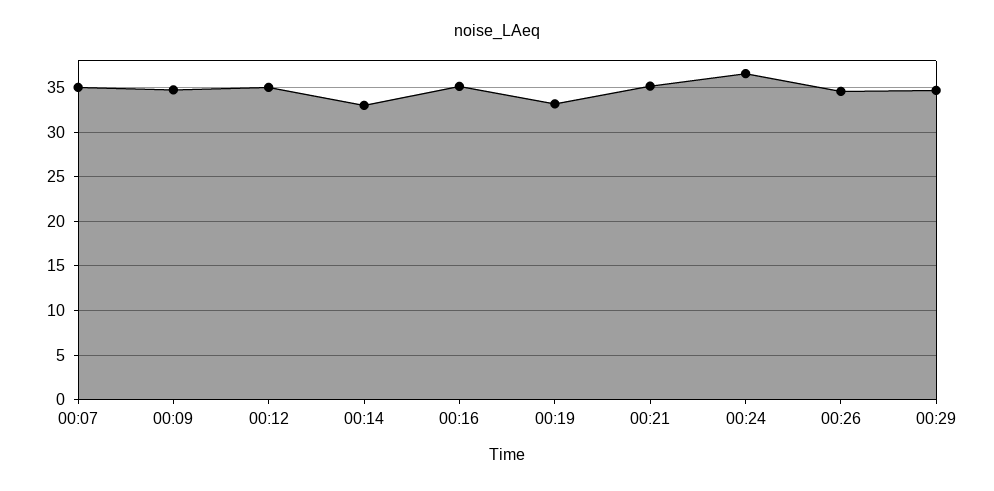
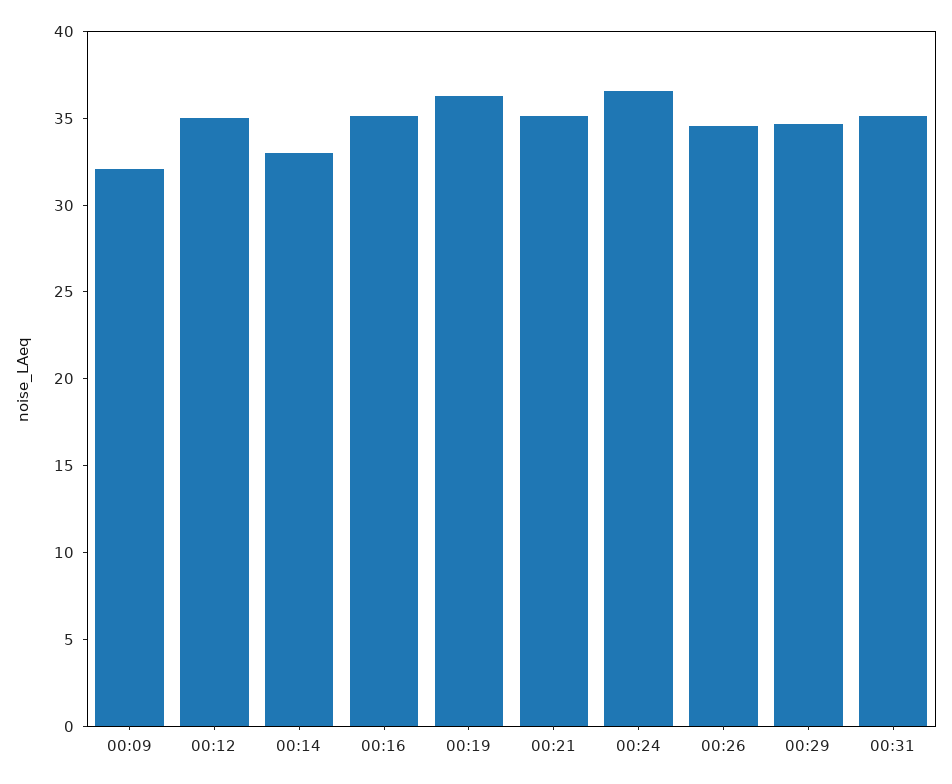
00:07: 35 -> none
00:09: 35 -> 32
00:19: 33 -> 36
00:31: none -> 35

